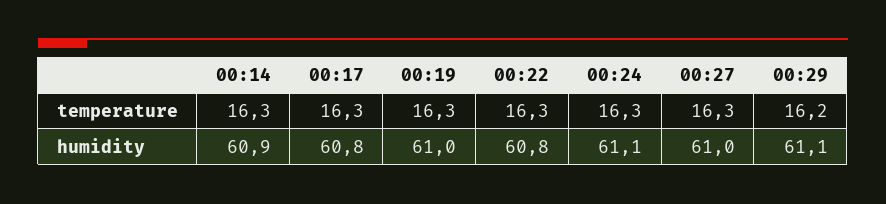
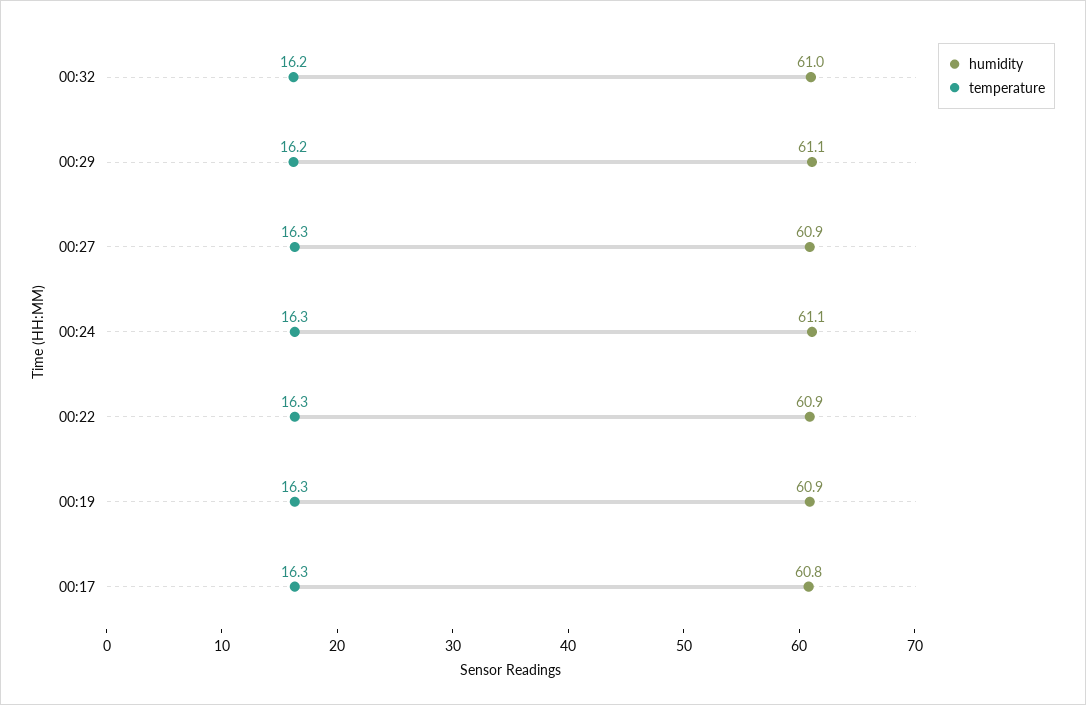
temperature, 00:14: 16.3 -> none
humidity, 00:14: 60.9 -> none
humidity, 00:19: 61 -> 60.9
humidity, 00:22: 60.8 -> 60.9
humidity, 00:27: 61 -> 60.9
humidity, 00:32: none -> 61
temperature, 00:32: none -> 16.2

